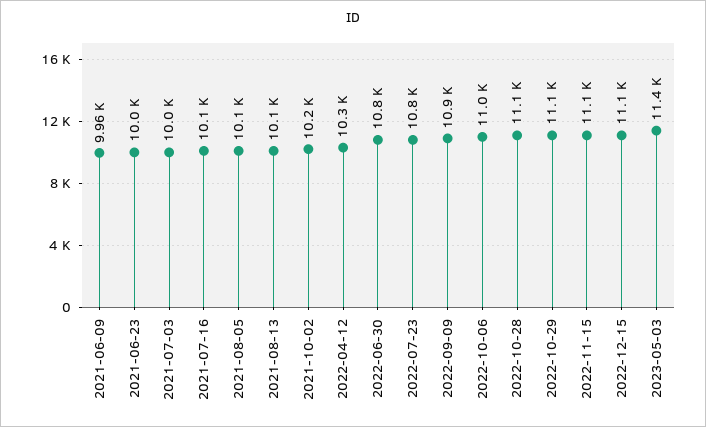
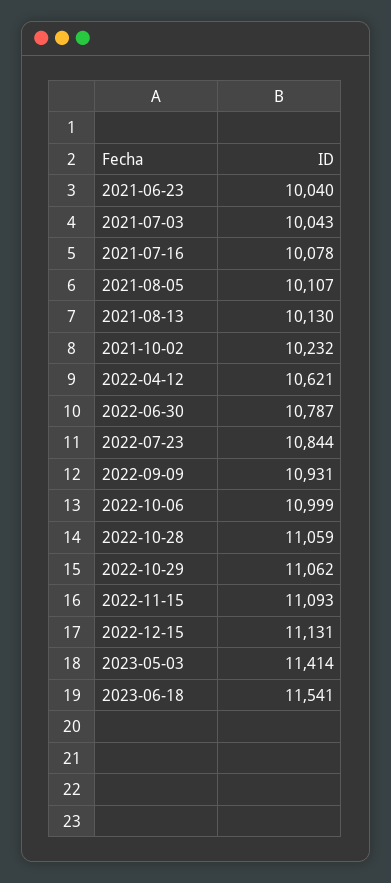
2021-06-09: 9960 -> none
2022-04-12: 10300 -> 10621
2023-06-18: none -> 11541

